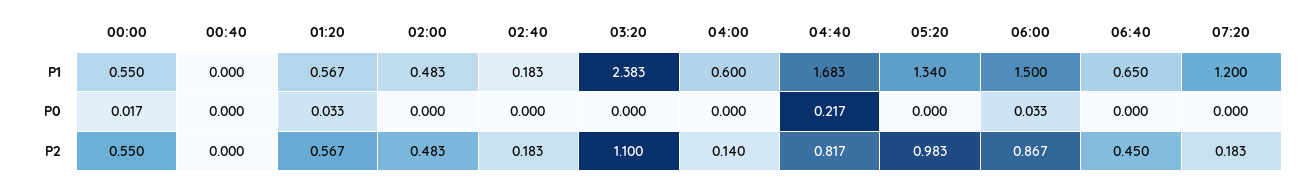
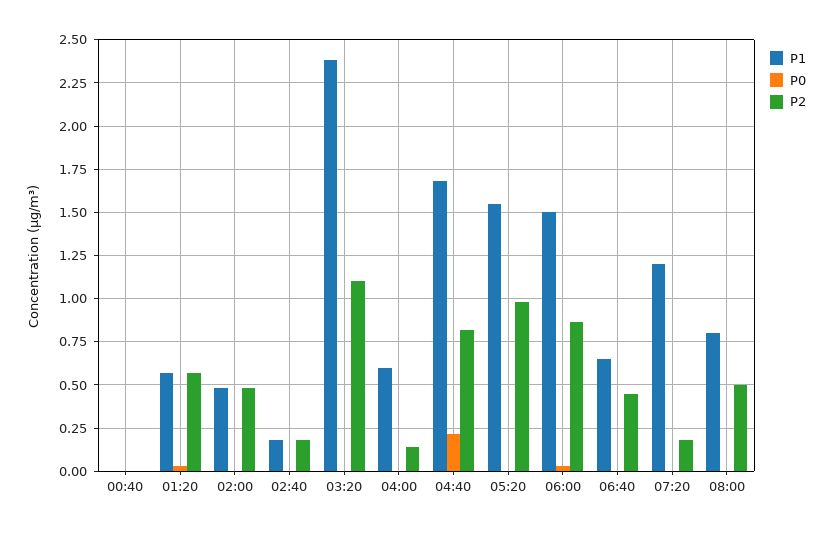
P1, 00:00: 0.55 -> none
P1, 05:20: 1.34 -> 1.55
P0, 00:00: 0.017 -> none
P2, 00:00: 0.55 -> none
P1, 08:00: none -> 0.8
P0, 08:00: none -> 0
P2, 08:00: none -> 0.5

